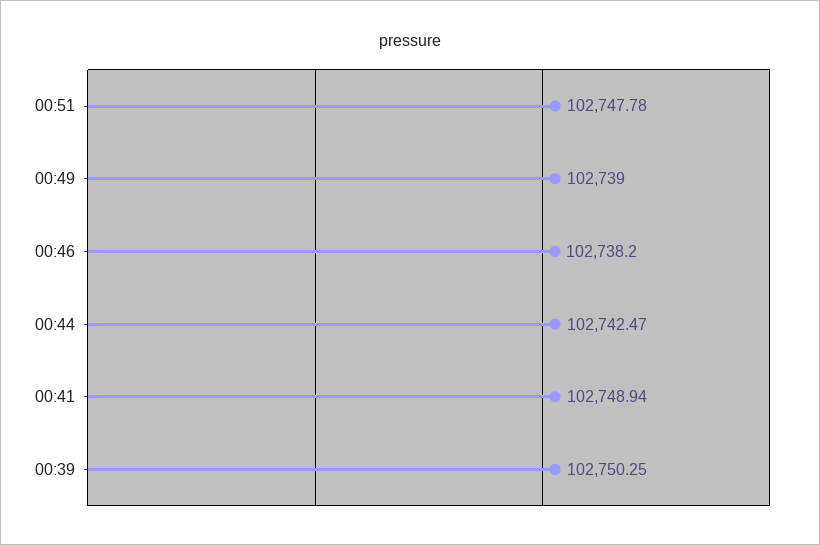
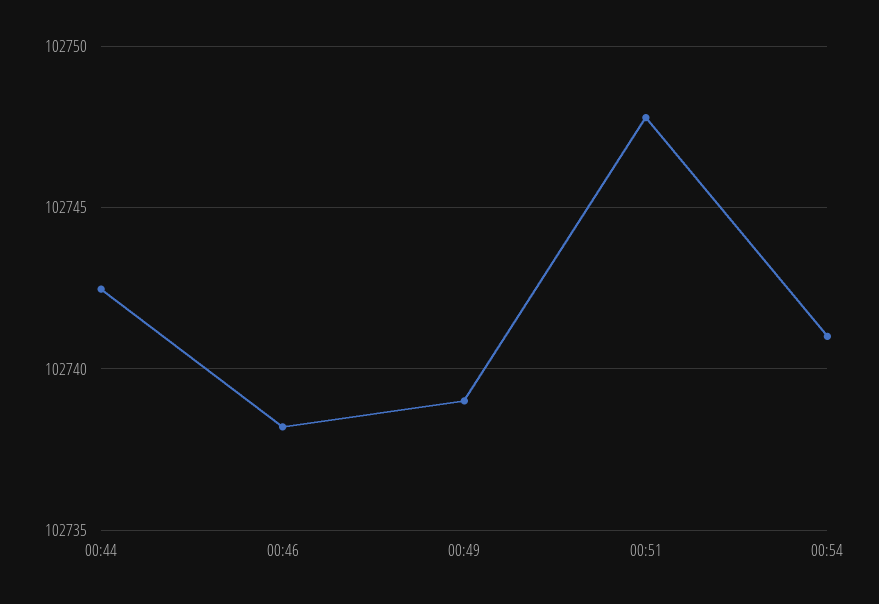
00:41: 102748.94 -> none
00:39: 102750.25 -> none
00:54: none -> 102741

